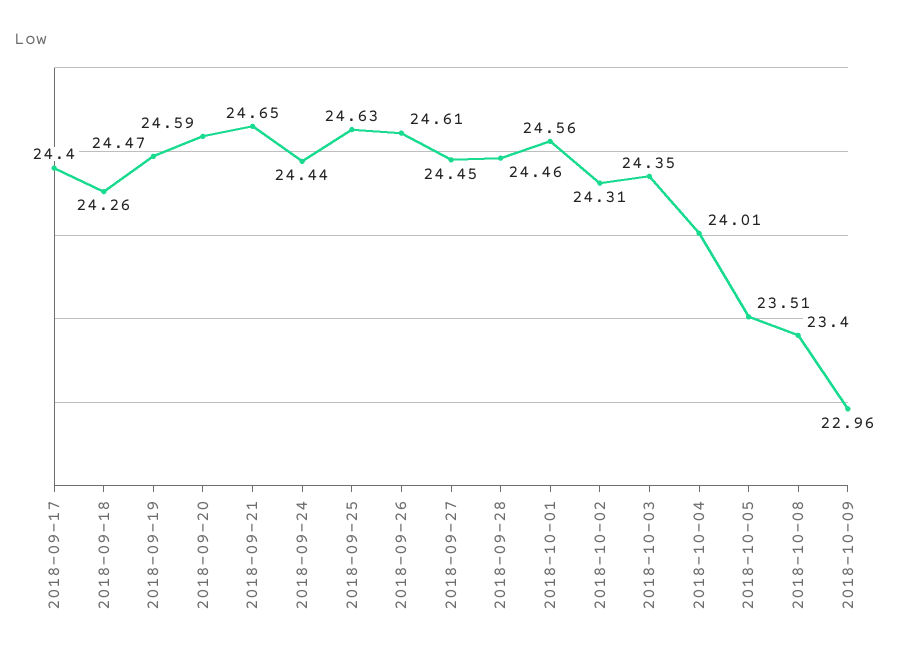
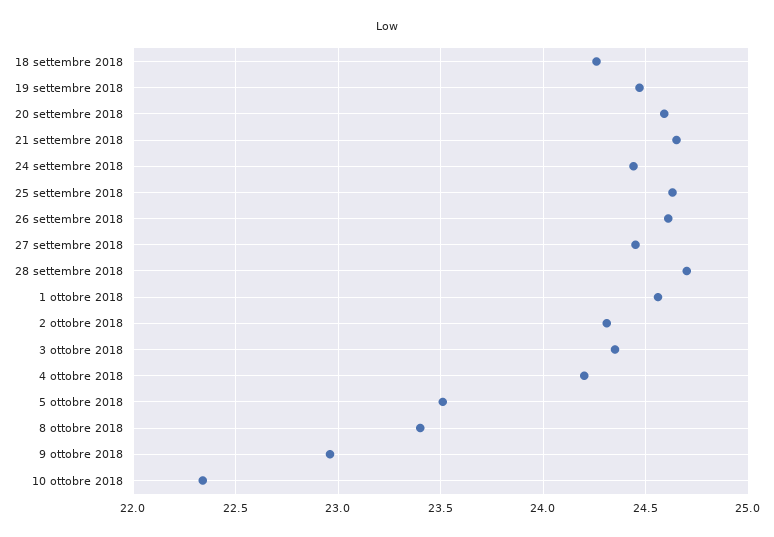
2018-09-17: 24.4 -> none
2018-09-28: 24.46 -> 24.7
2018-10-04: 24.01 -> 24.2
10 ottobre 2018: none -> 22.35

